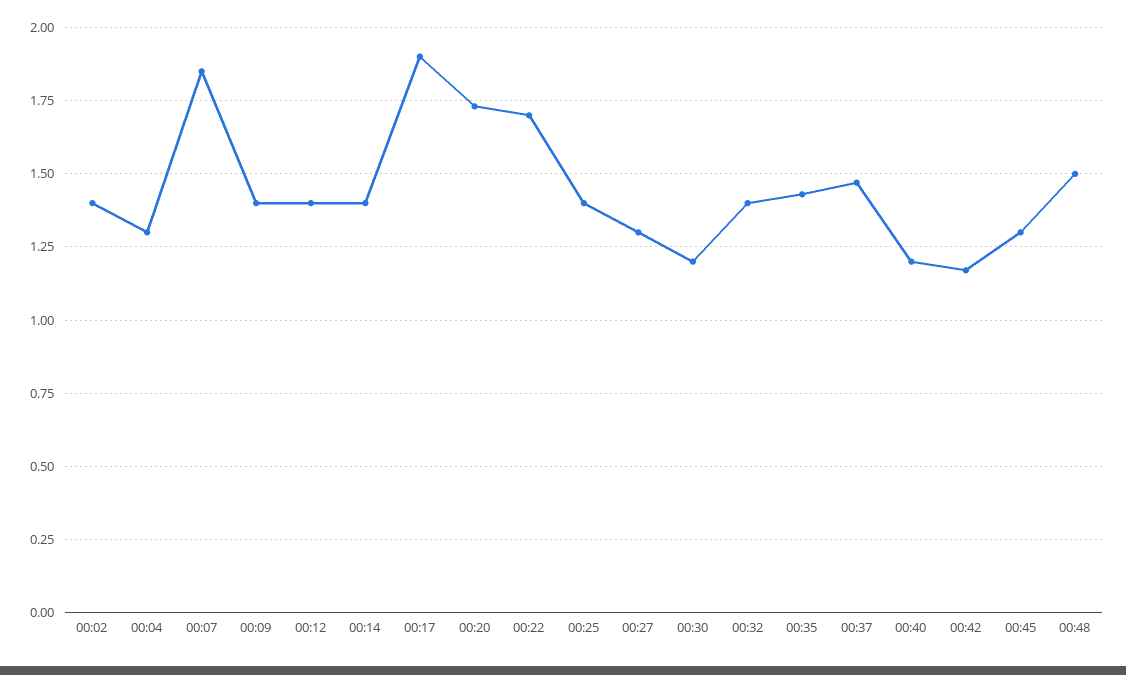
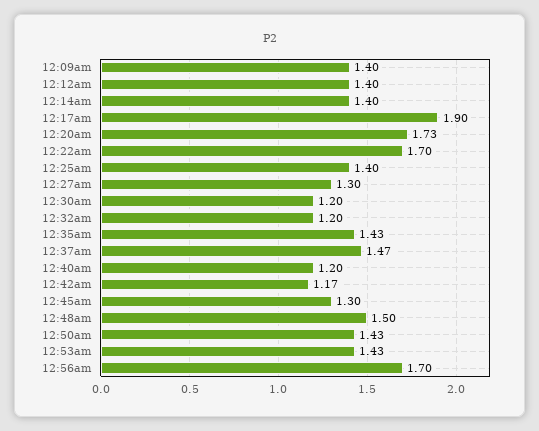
00:02: 1.4 -> none
00:04: 1.3 -> none
00:07: 1.85 -> none
00:32: 1.4 -> 1.2
12:50am: none -> 1.43
12:53am: none -> 1.43
12:56am: none -> 1.7

